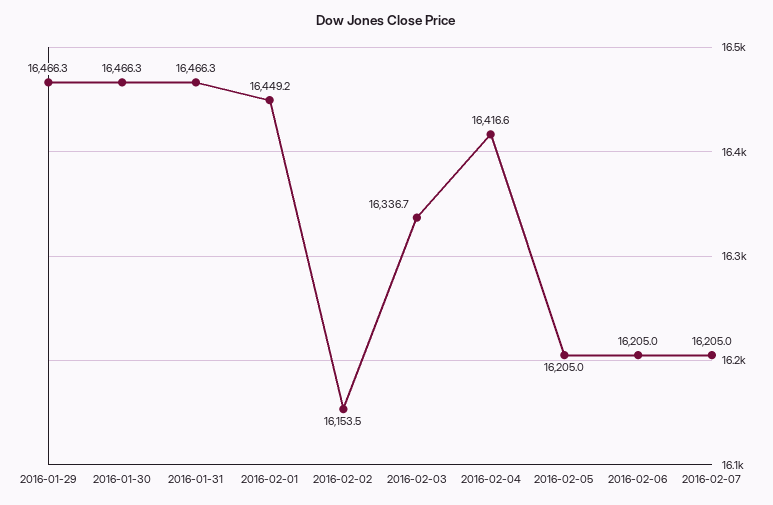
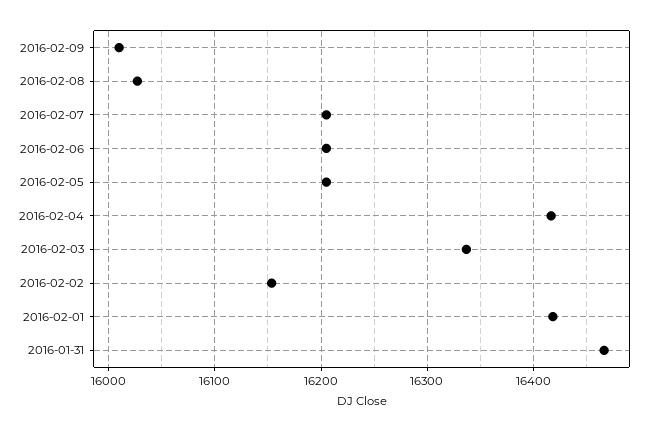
2016-01-29: 16466.3 -> none
2016-01-30: 16466.3 -> none
2016-02-01: 16449.2 -> 16420
2016-02-09: none -> 16010
2016-02-08: none -> 16030

